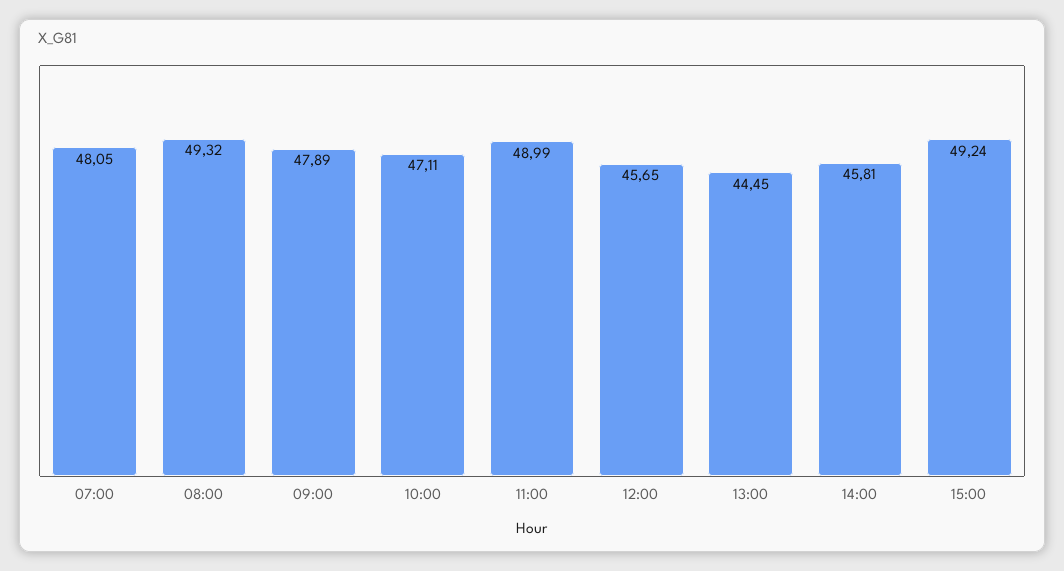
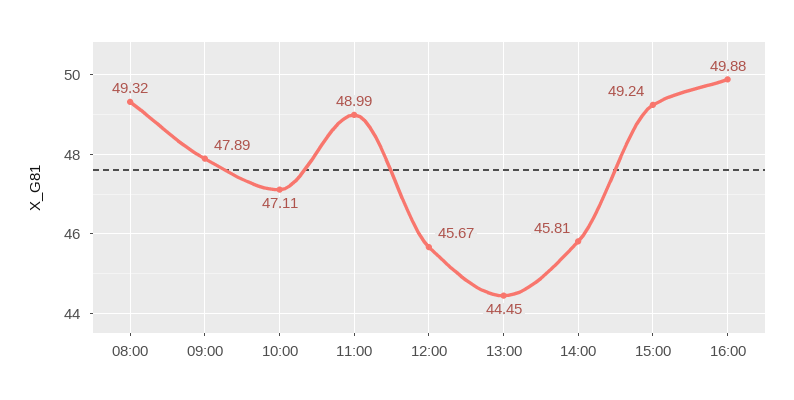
07:00: 48.05 -> none
12:00: 45.65 -> 45.67
16:00: none -> 49.88

